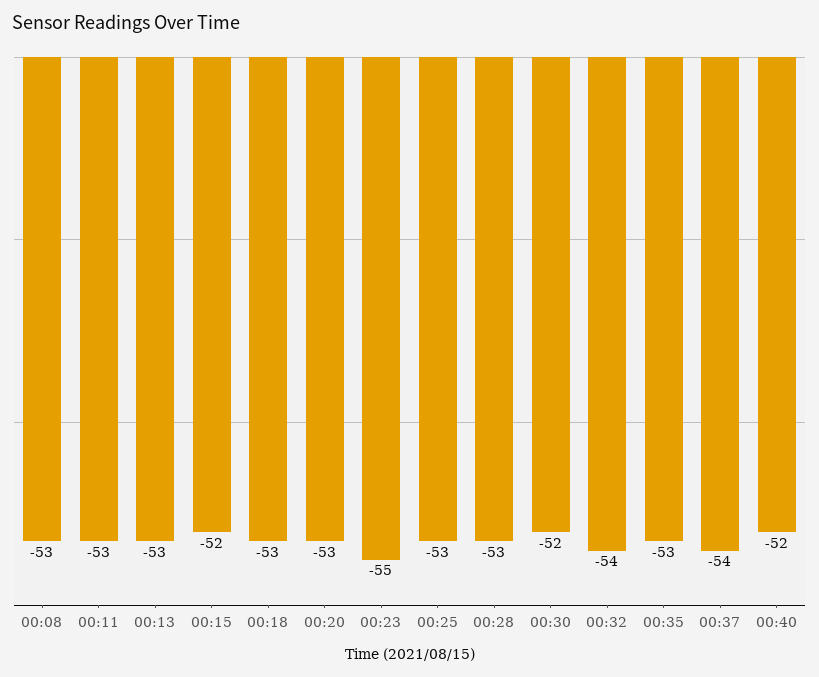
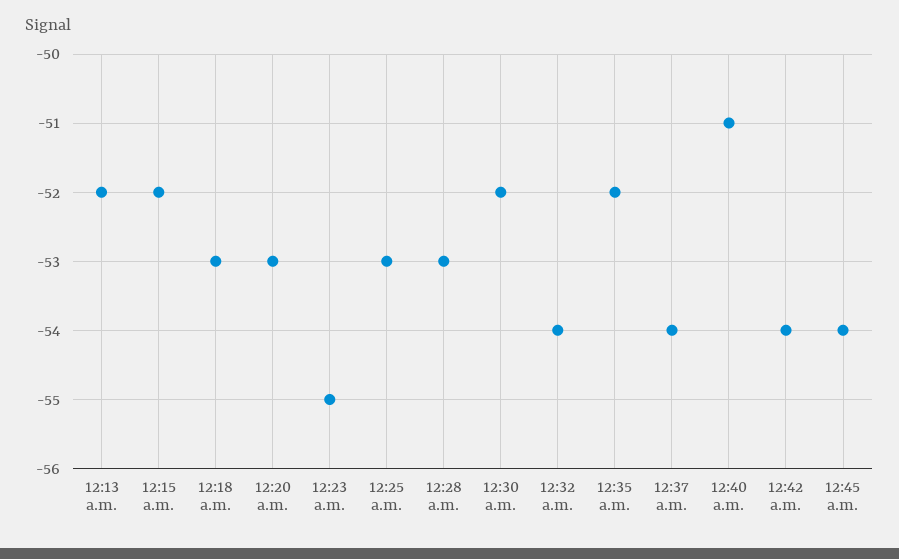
00:08: -53 -> none
00:11: -53 -> none
00:13: -53 -> -52
00:35: -53 -> -52
00:40: -52 -> -51
12:42 a.m.: none -> -54
12:45 a.m.: none -> -54

